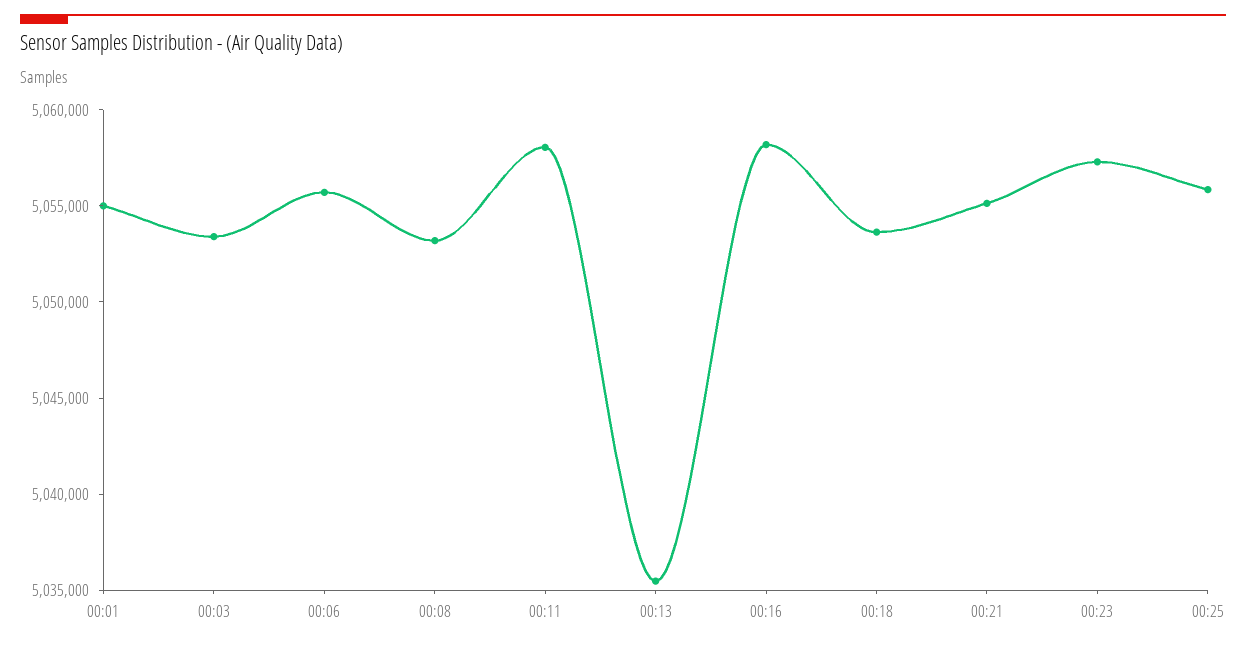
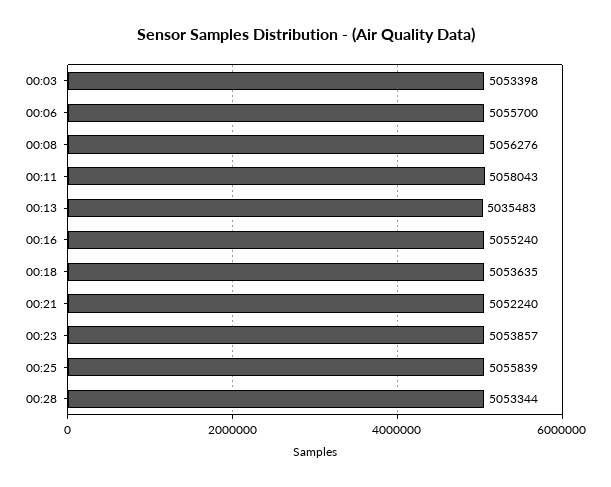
00:01: 5055000 -> none
00:08: 5053000 -> 5056276
00:16: 5058000 -> 5055240
00:21: 5055000 -> 5052240
00:23: 5057000 -> 5053857
00:28: none -> 5053344

